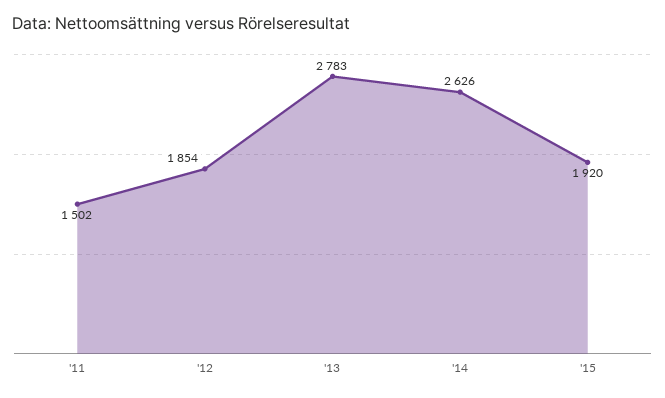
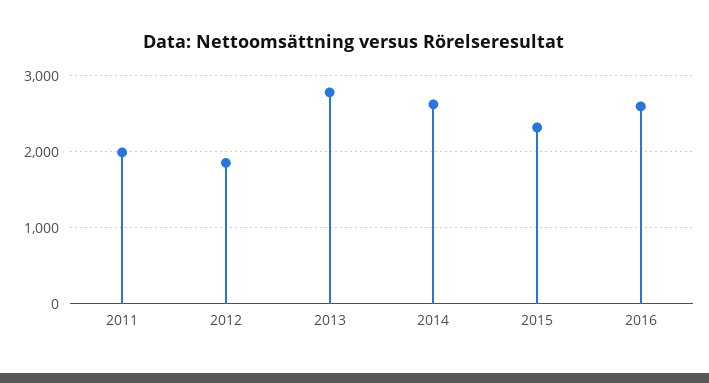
'11: 1502 -> 2000
'15: 1920 -> 2300
2016: none -> 2600

